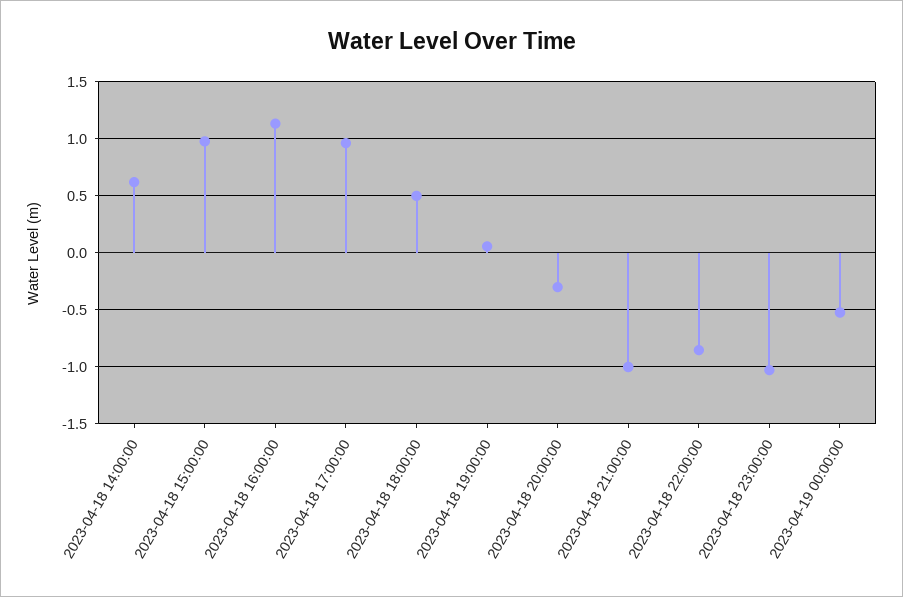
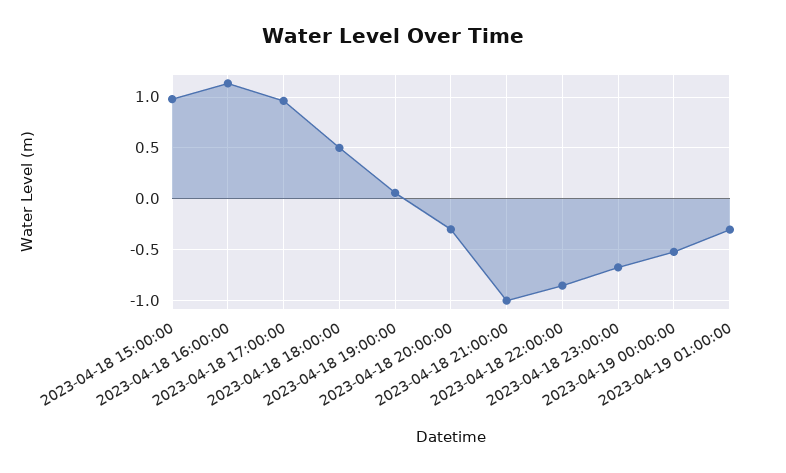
2023-04-18 14:00:00: 0.6 -> none
2023-04-18 23:00:00: -1 -> -0.7
2023-04-19 01:00:00: none -> -0.3

